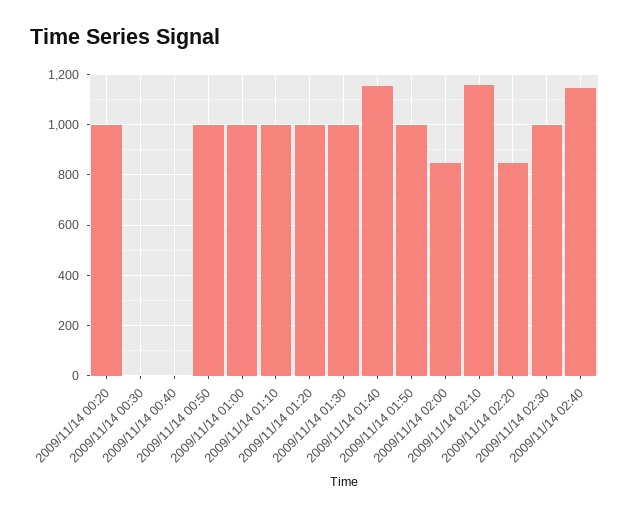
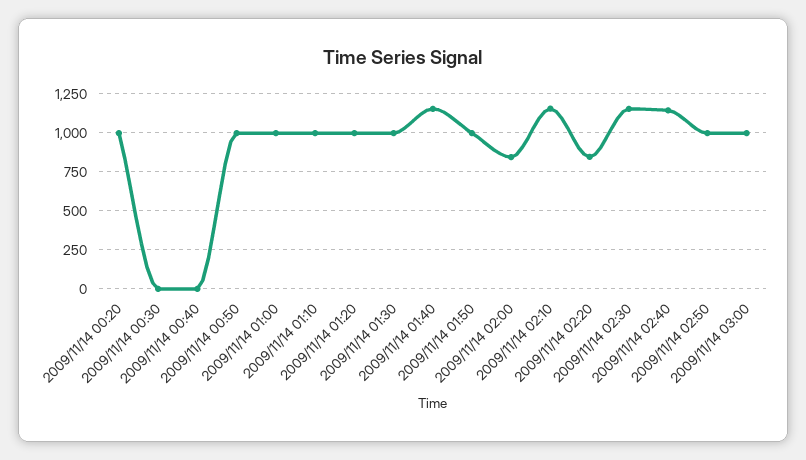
2009/11/14 02:30: 1000 -> 1150
2009/11/14 02:50: none -> 1000
2009/11/14 03:00: none -> 1000

